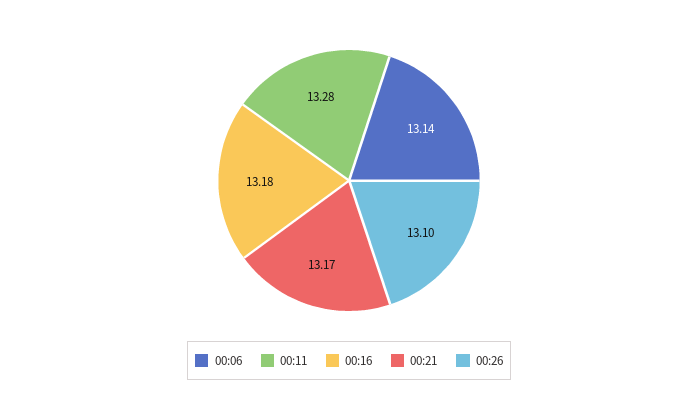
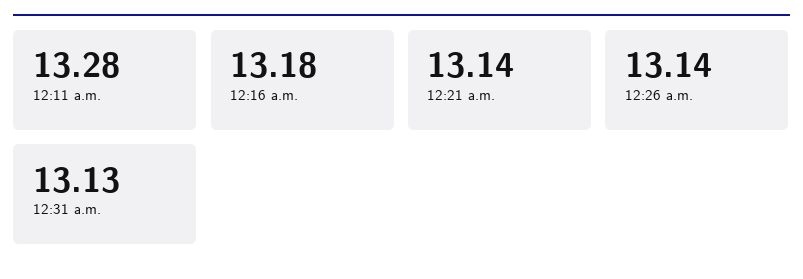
00:06: 13.14 -> none
00:21: 13.17 -> 13.14
00:26: 13.1 -> 13.14
12:31 a.m.: none -> 13.13

